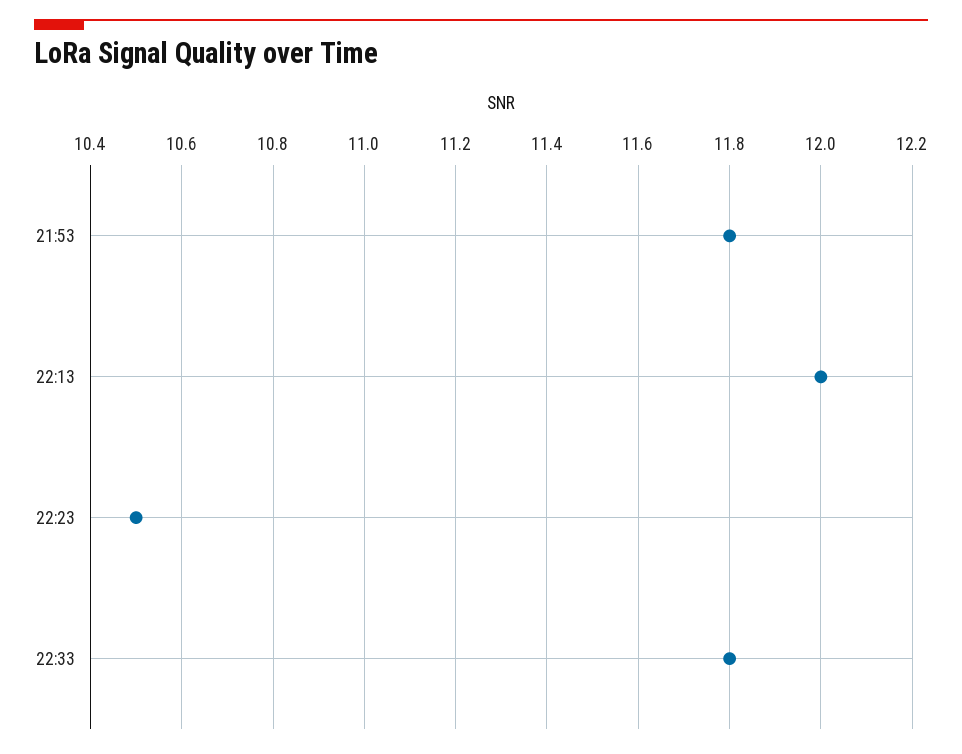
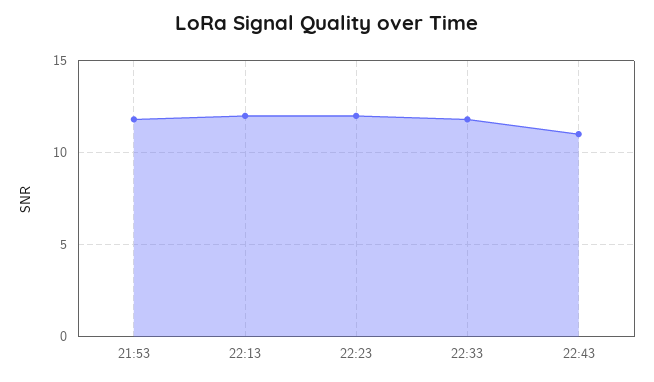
22:23: 10.5 -> 12
22:43: none -> 11

